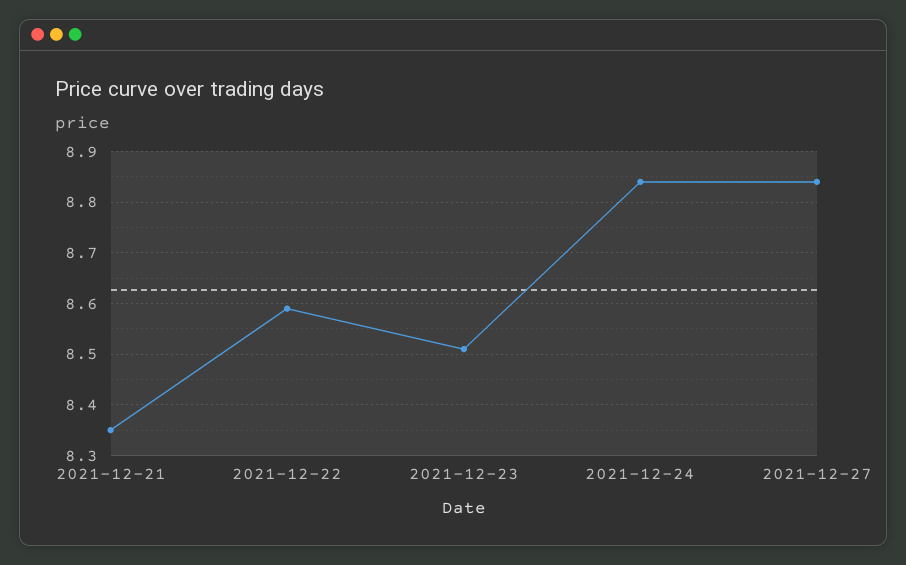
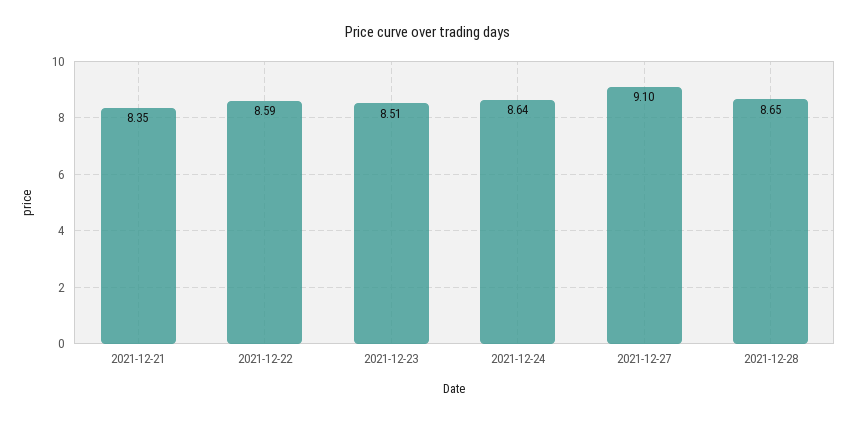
2021-12-24: 8.85 -> 8.64
2021-12-27: 8.85 -> 9.1
2021-12-28: none -> 8.65

